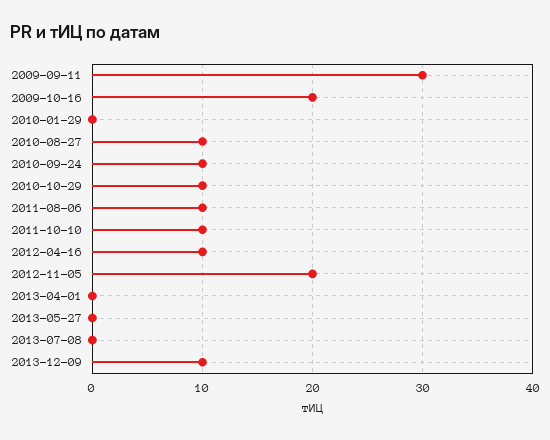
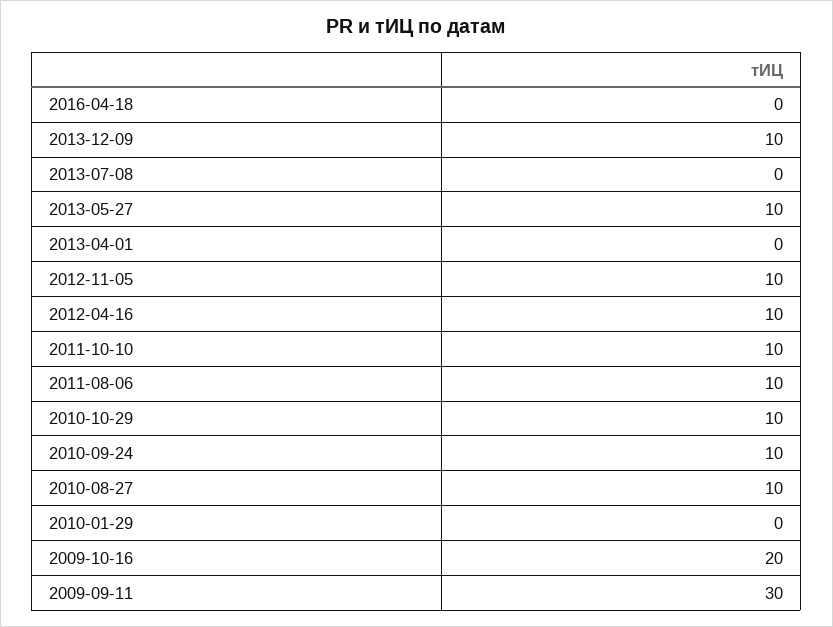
2012-11-05: 20 -> 10
2013-05-27: 0 -> 10
2016-04-18: none -> 0

